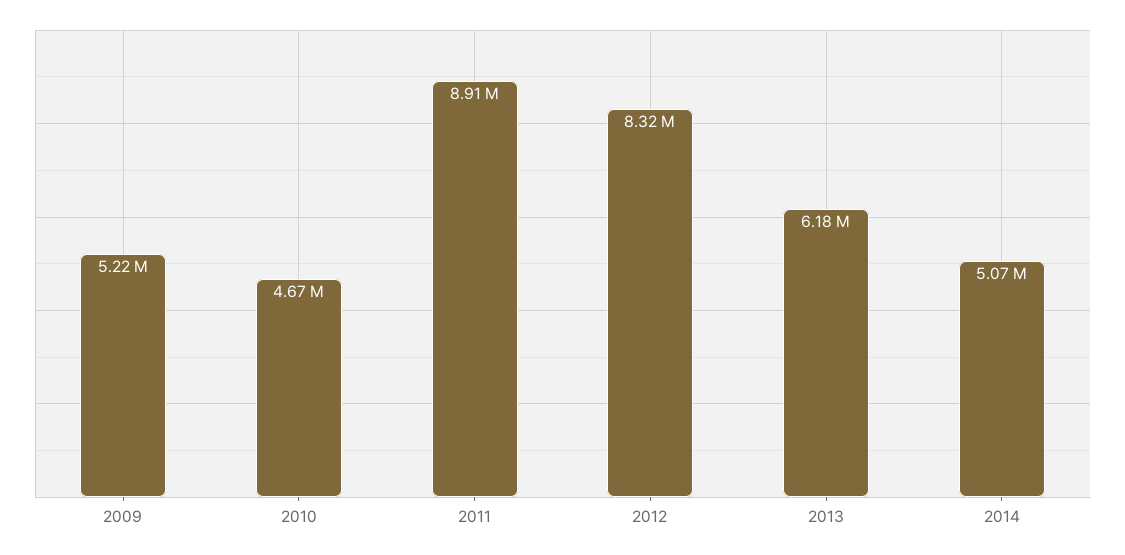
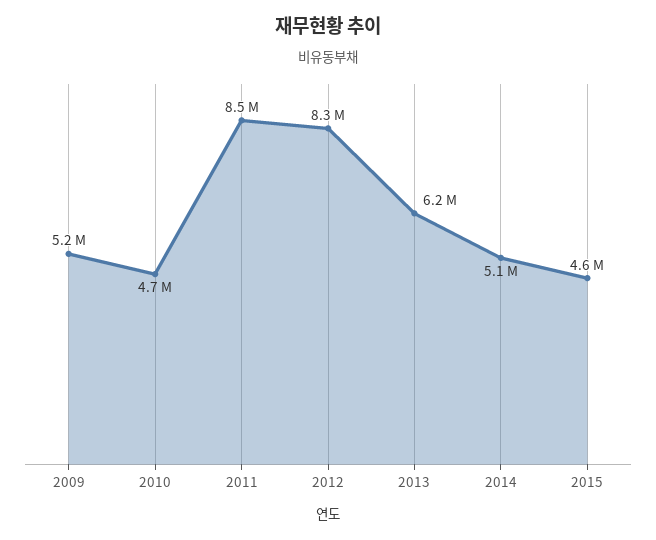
2011: 8910000 -> 8500000
2015: none -> 4600000

